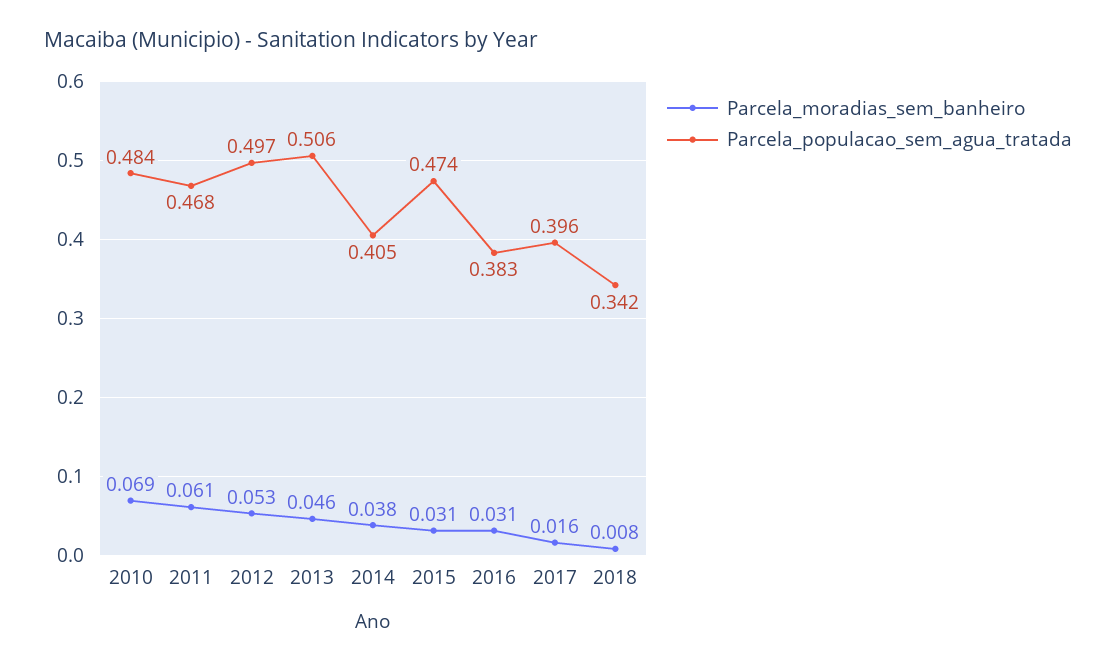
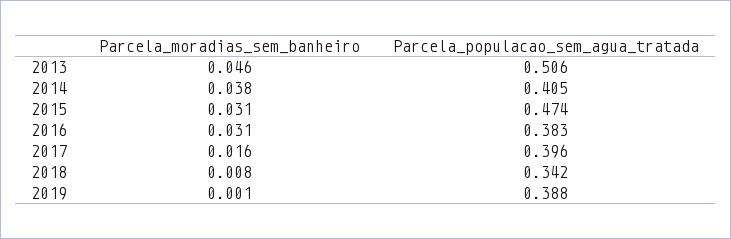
Parcela_moradias_sem_banheiro, 2010: 0.069 -> none
Parcela_populacao_sem_agua_tratada, 2010: 0.484 -> none
Parcela_moradias_sem_banheiro, 2011: 0.061 -> none
Parcela_populacao_sem_agua_tratada, 2011: 0.468 -> none
Parcela_moradias_sem_banheiro, 2012: 0.053 -> none
Parcela_populacao_sem_agua_tratada, 2012: 0.497 -> none
Parcela_moradias_sem_banheiro, 2019: none -> 0.001
Parcela_populacao_sem_agua_tratada, 2019: none -> 0.388

